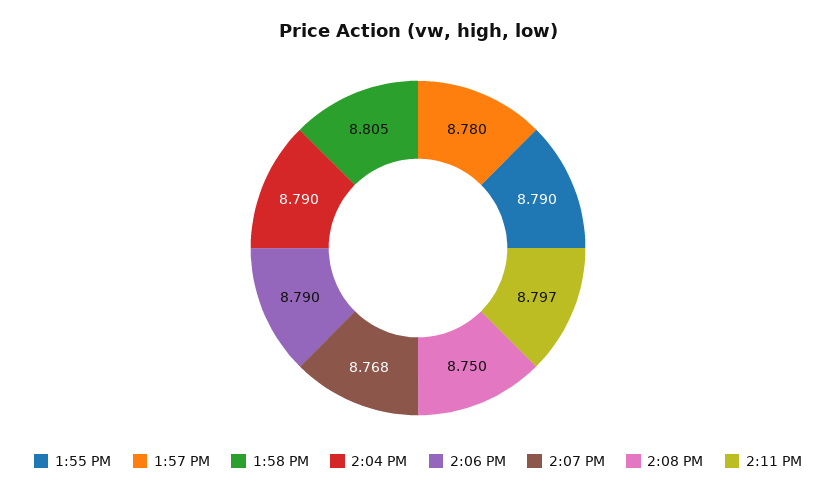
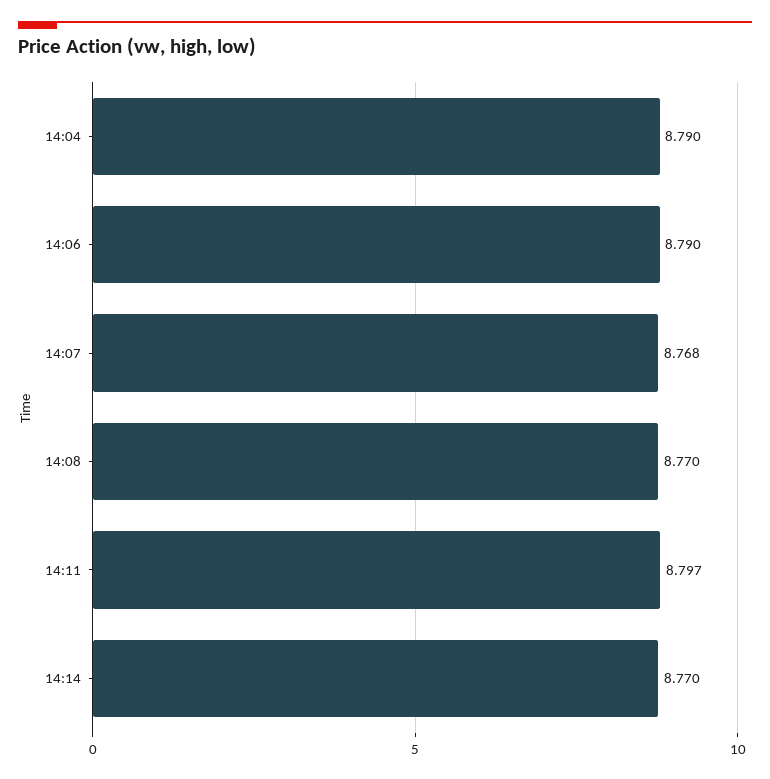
1:55 PM: 8.79 -> none
1:57 PM: 8.78 -> none
1:58 PM: 8.805 -> none
2:08 PM: 8.75 -> 8.77
14:14: none -> 8.77

